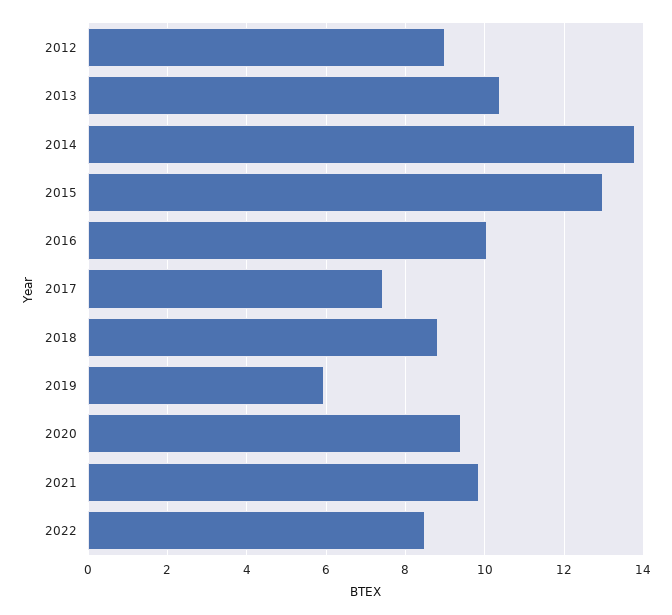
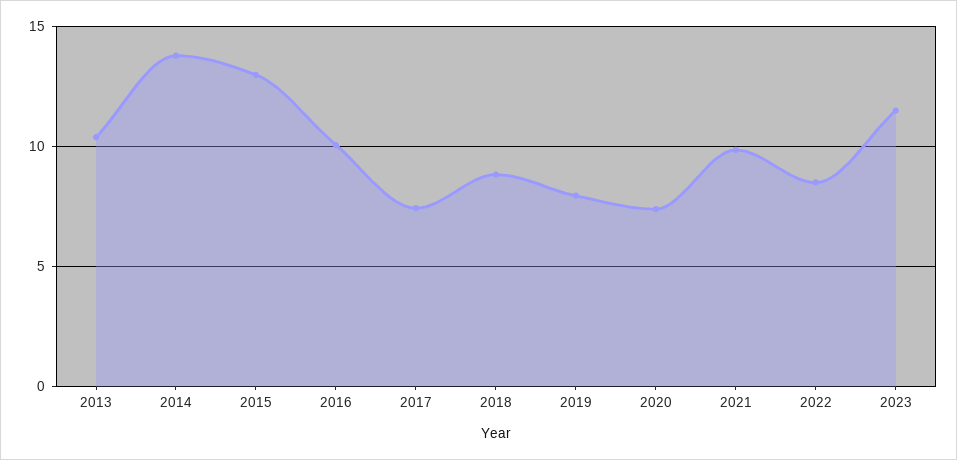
2012: 9 -> none
2019: 6 -> 8
2020: 9.4 -> 7.5
2023: none -> 11.5

